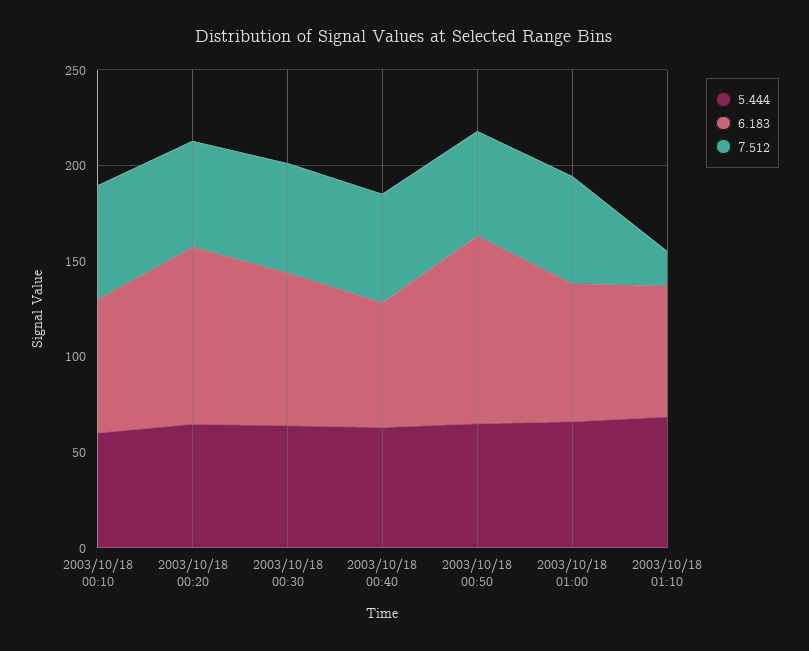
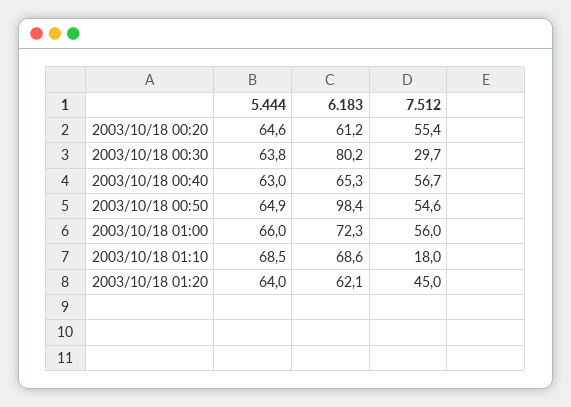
5.444, 2003/10/18 00:10: 60 -> none
6.183, 2003/10/18 00:10: 70 -> none
7.512, 2003/10/18 00:10: 60 -> none
6.183, 2003/10/18 00:20: 90 -> 61.2
7.512, 2003/10/18 00:30: 60 -> 29.7
5.444, 2003/10/18 01:20: none -> 64
6.183, 2003/10/18 01:20: none -> 62.1
7.512, 2003/10/18 01:20: none -> 45

